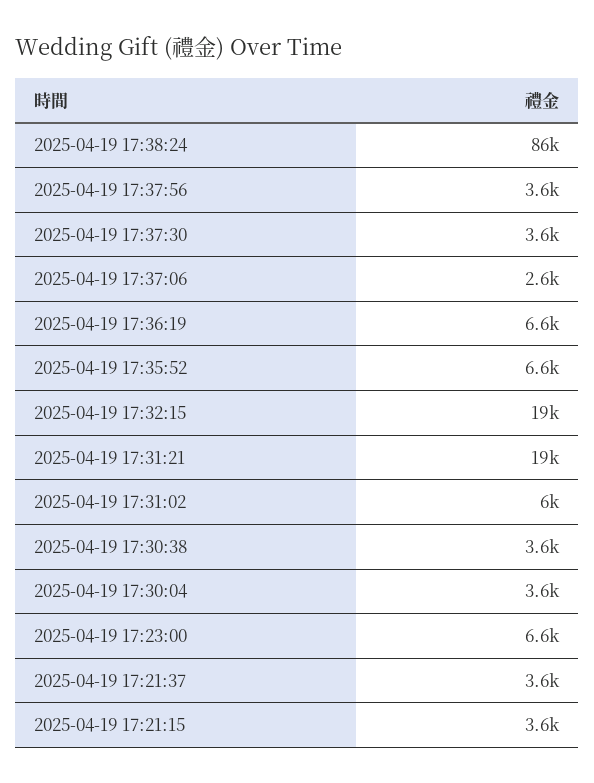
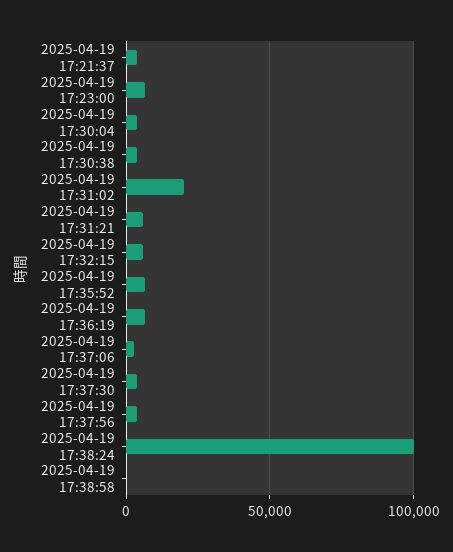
2025-04-19 17:38:24: 86000 -> 100000
2025-04-19 17:32:15: 19000 -> 5000
2025-04-19 17:31:21: 19000 -> 5000
2025-04-19 17:31:02: 6000 -> 20000
2025-04-19 17:21:15: 3600 -> none
2025-04-19 17:38:58: none -> 0

